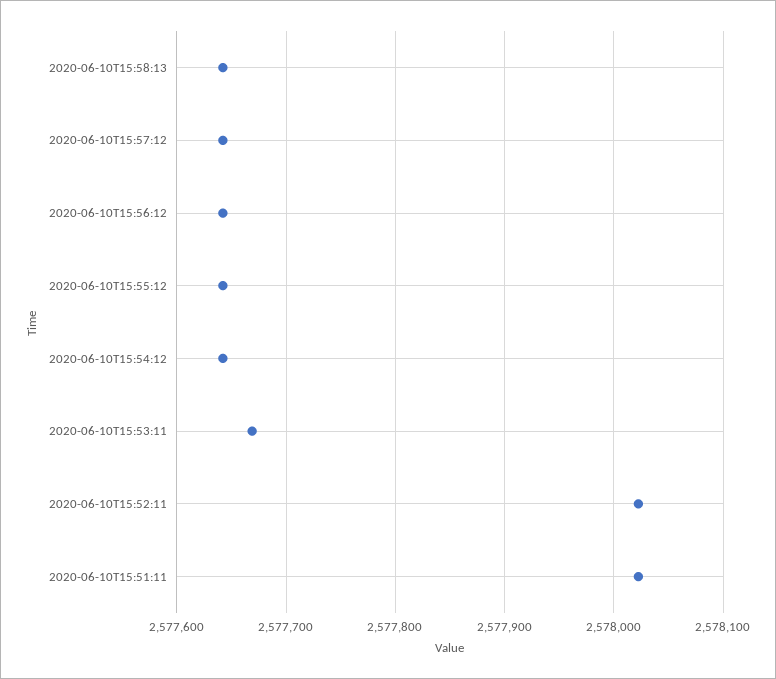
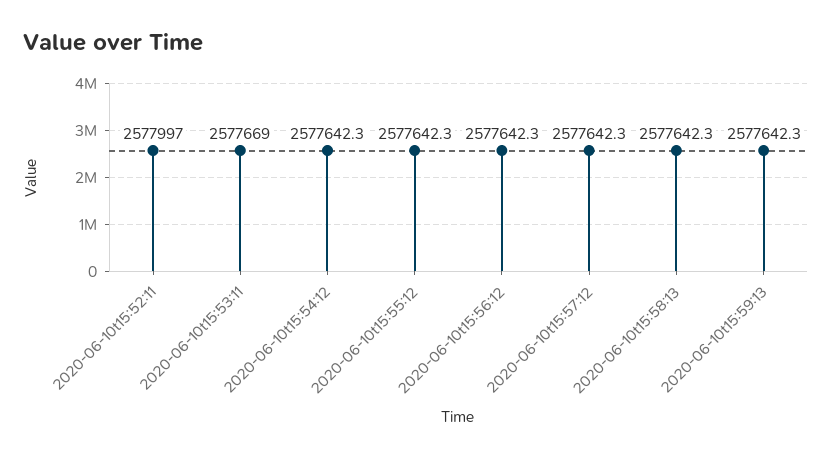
2020-06-10T15:52:11: 2578020 -> 2577997
2020-06-10T15:51:11: 2578020 -> none
2020-06-10t15:59:13: none -> 2577642.3

